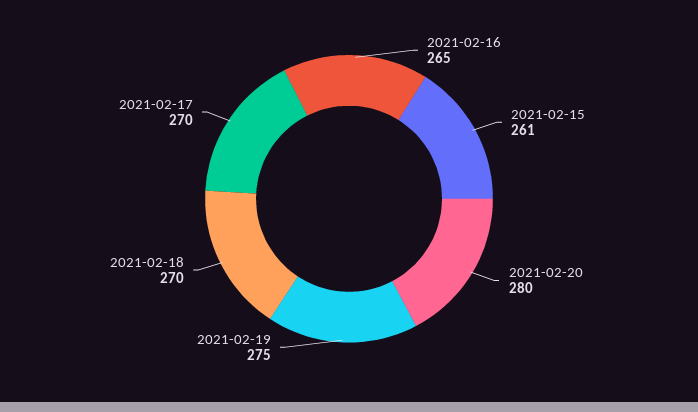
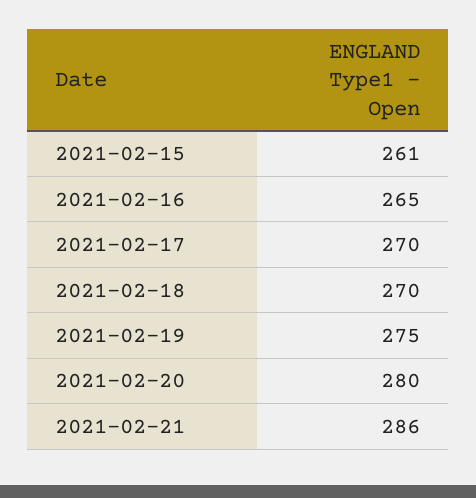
2021-02-21: none -> 286

